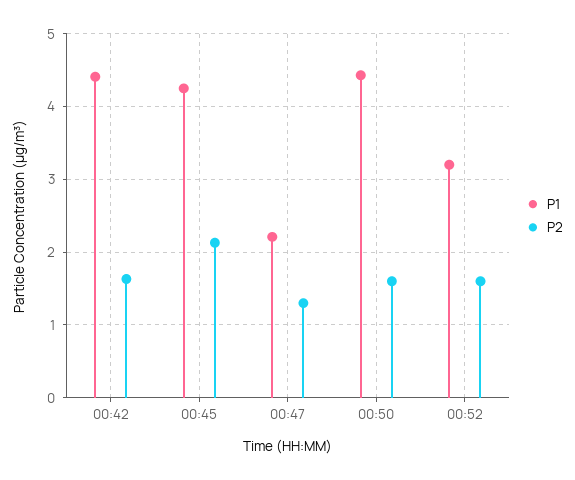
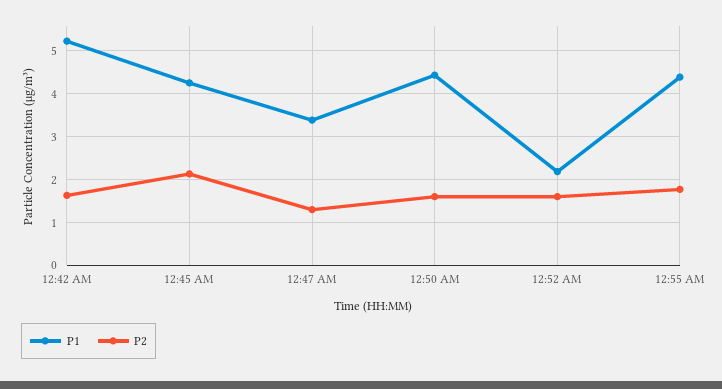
P1, 00:42: 4.4 -> 5.2
P1, 00:47: 2.2 -> 3.4
P1, 00:52: 3.2 -> 2.2
P1, 12:55 AM: none -> 4.4
P2, 12:55 AM: none -> 1.8

